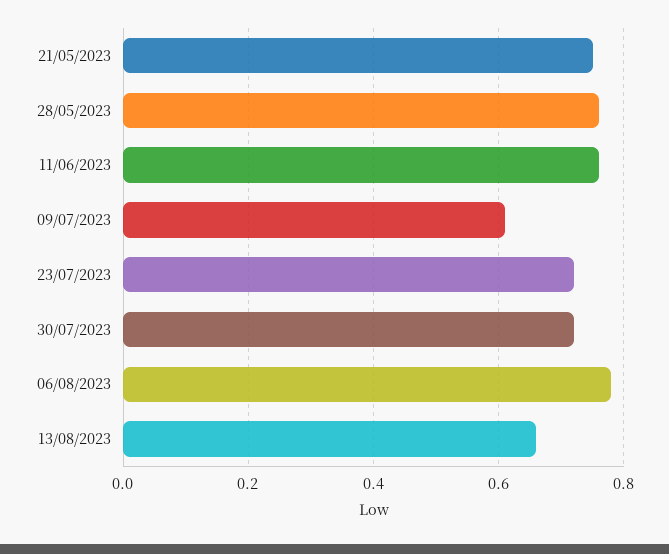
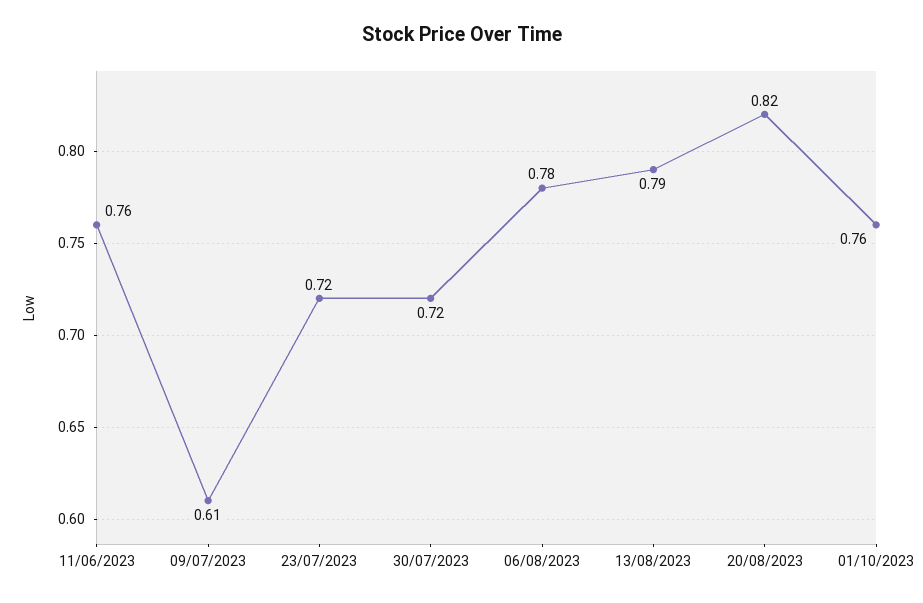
21/05/2023: 0.75 -> none
28/05/2023: 0.75 -> none
13/08/2023: 0.65 -> 0.79
20/08/2023: none -> 0.82
01/10/2023: none -> 0.76

